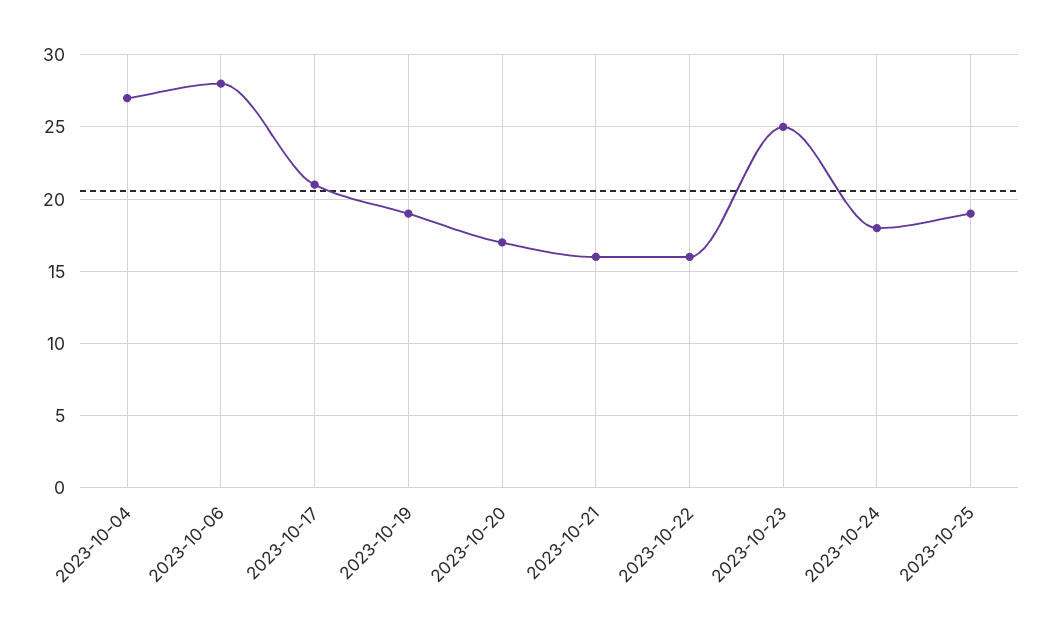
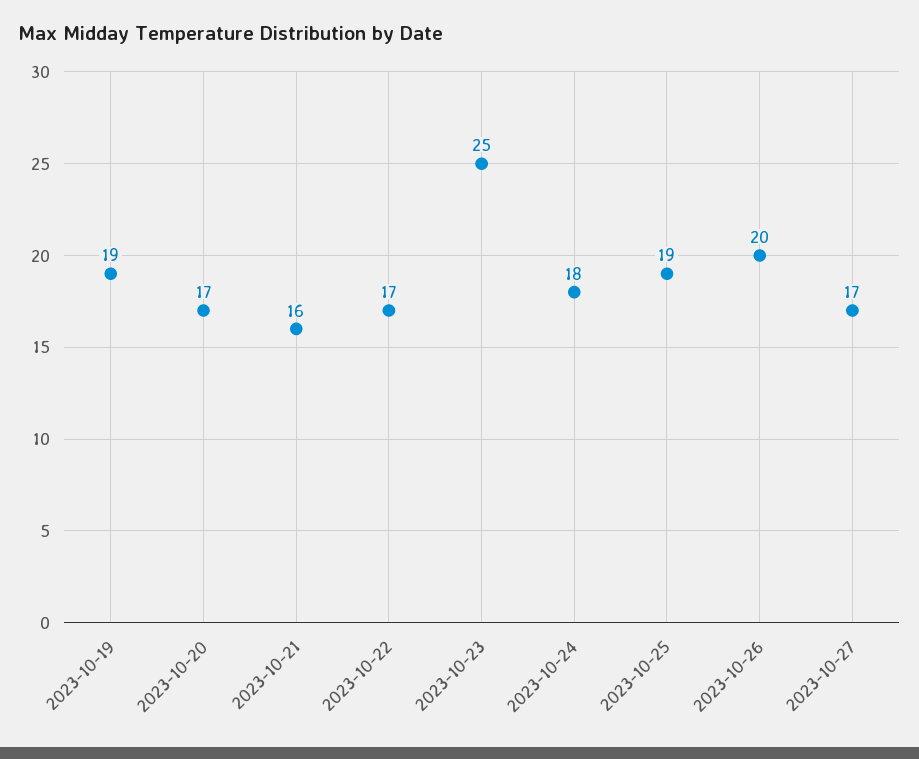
2023-10-04: 27 -> none
2023-10-06: 28 -> none
2023-10-17: 21 -> none
2023-10-22: 16 -> 17
2023-10-26: none -> 20
2023-10-27: none -> 17

